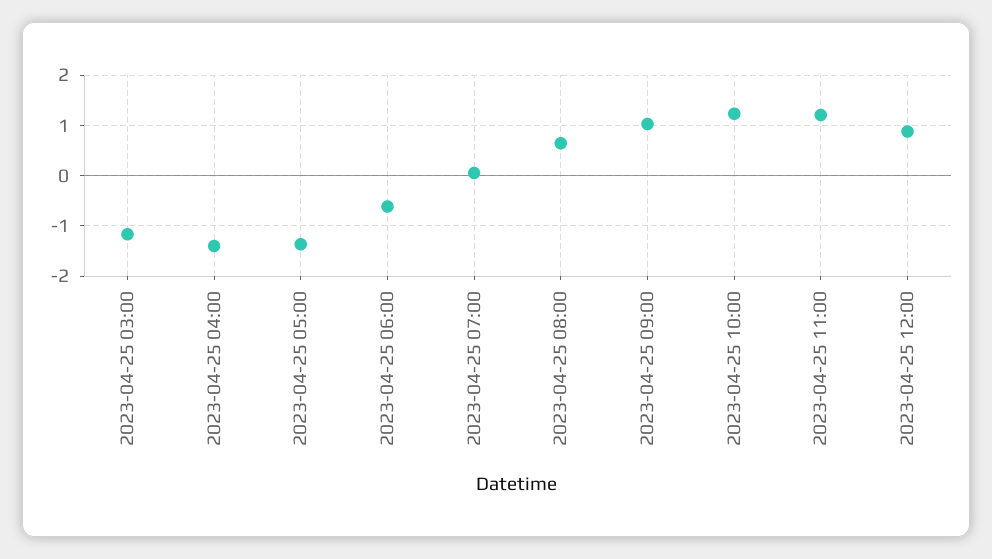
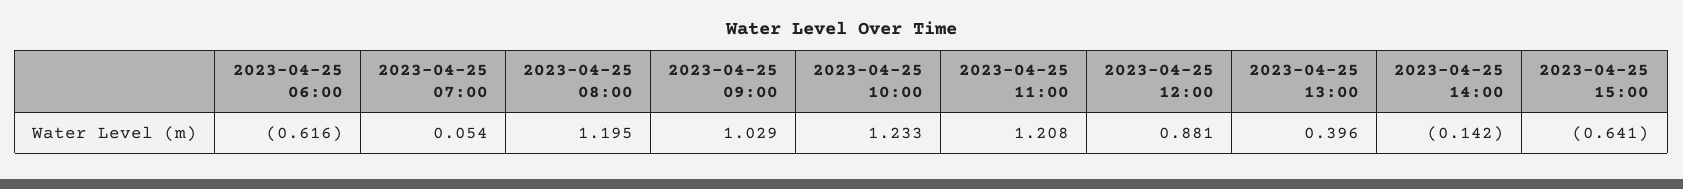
2023-04-25 03:00: -1.2 -> none
2023-04-25 04:00: -1.4 -> none
2023-04-25 05:00: -1.4 -> none
2023-04-25 08:00: 0.6 -> 1.195
2023-04-25 13:00: none -> 0.396
2023-04-25 14:00: none -> -0.142
2023-04-25 15:00: none -> -0.641

